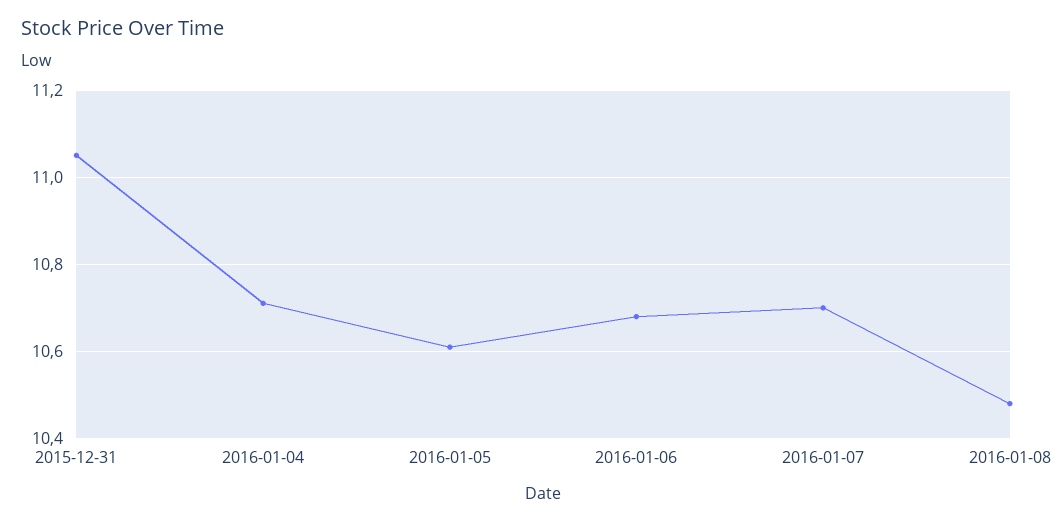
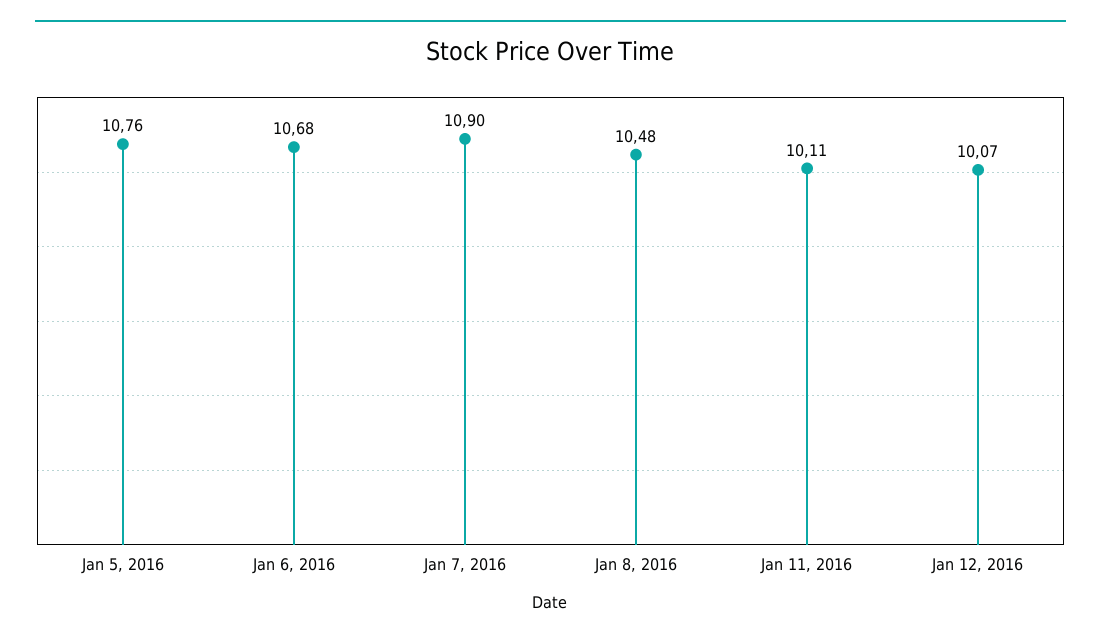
2015-12-31: 11.05 -> none
2016-01-04: 10.7 -> none
2016-01-05: 10.6 -> 10.76
2016-01-07: 10.7 -> 10.9
Jan 11, 2016: none -> 10.11
Jan 12, 2016: none -> 10.07

